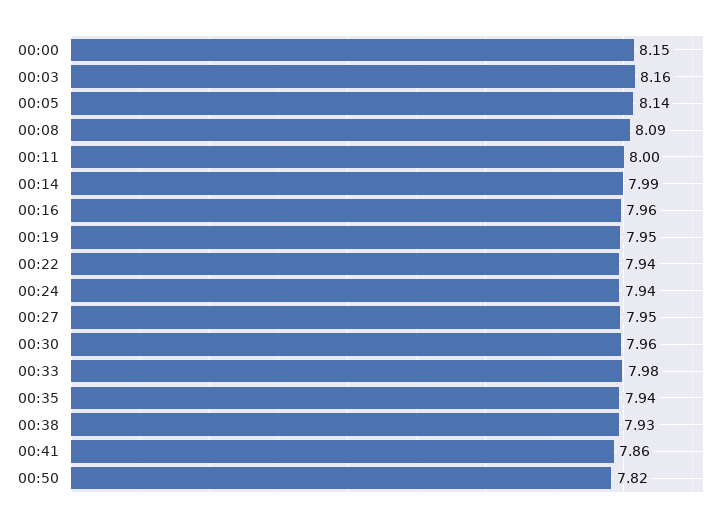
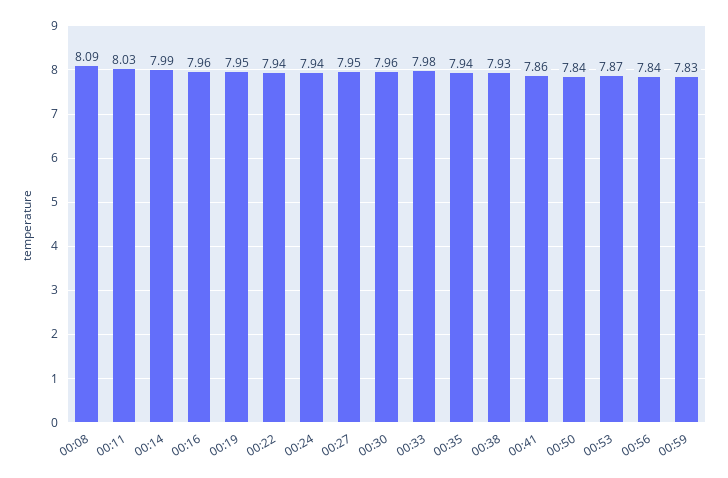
00:00: 8.15 -> none
00:03: 8.16 -> none
00:05: 8.14 -> none
00:11: 8 -> 8.03
00:50: 7.82 -> 7.84
00:53: none -> 7.87
00:56: none -> 7.84
00:59: none -> 7.83

